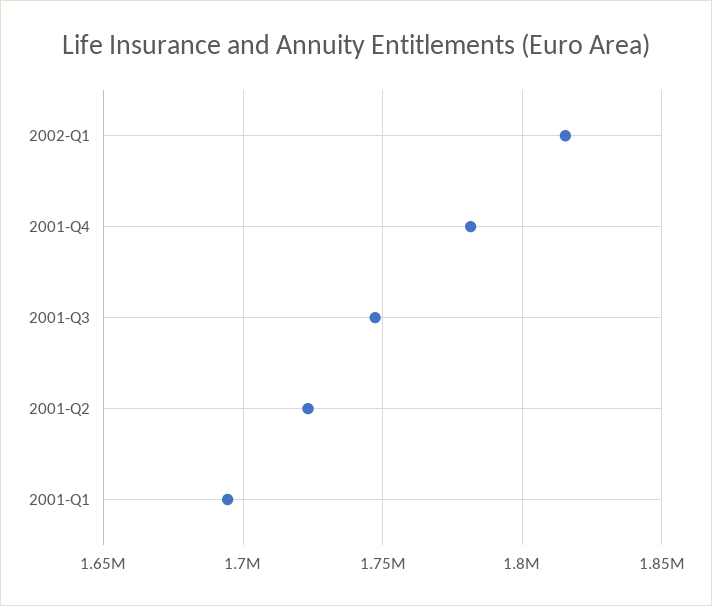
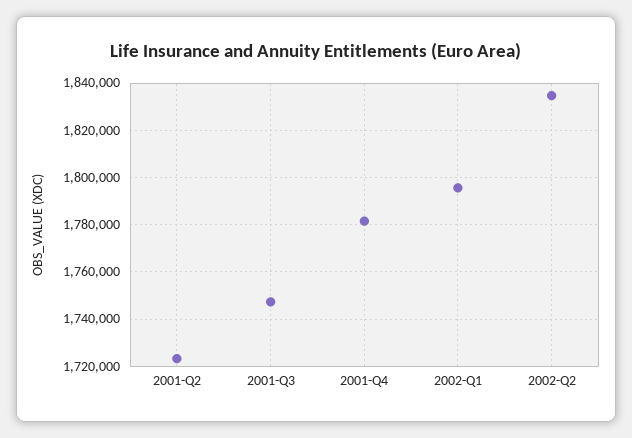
2002-Q1: 1815000 -> 1795000
2001-Q1: 1695000 -> none
2002-Q2: none -> 1835000

